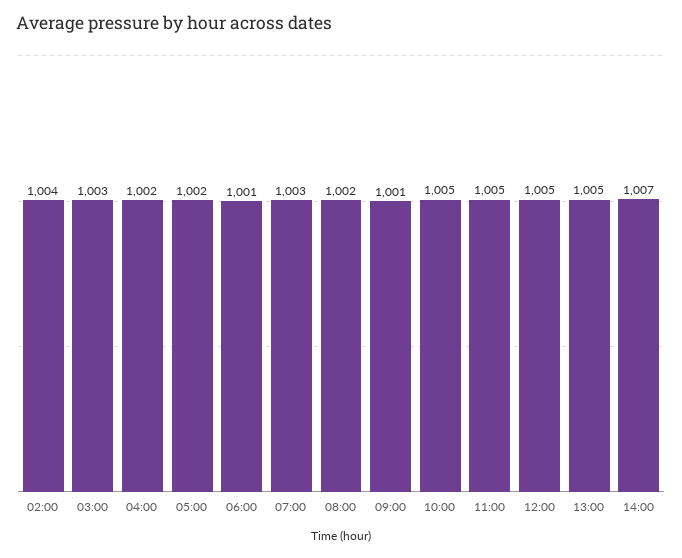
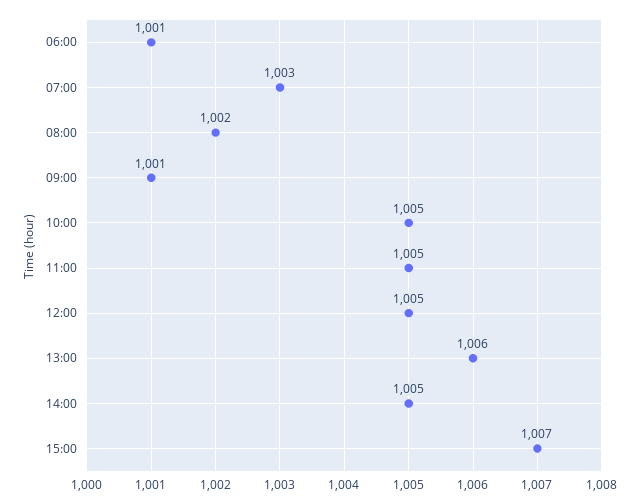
02:00: 1004 -> none
03:00: 1003 -> none
04:00: 1002 -> none
05:00: 1002 -> none
13:00: 1005 -> 1006
14:00: 1007 -> 1005
15:00: none -> 1007

